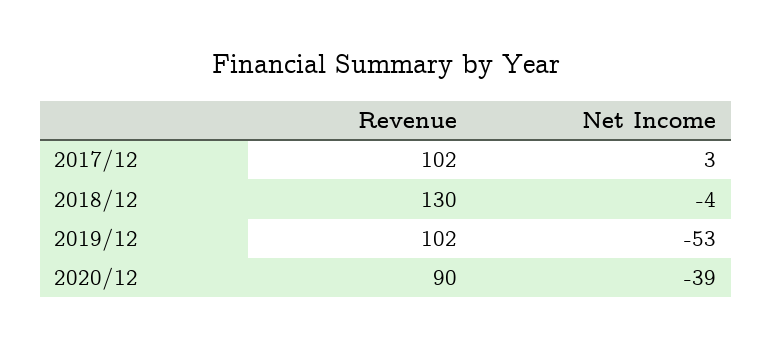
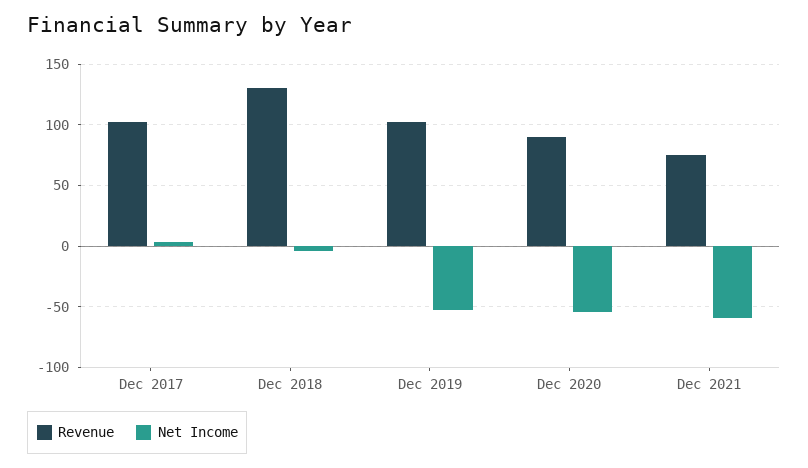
Net Income, 2020/12: -39 -> -55
Revenue, Dec 2021: none -> 75
Net Income, Dec 2021: none -> -60

